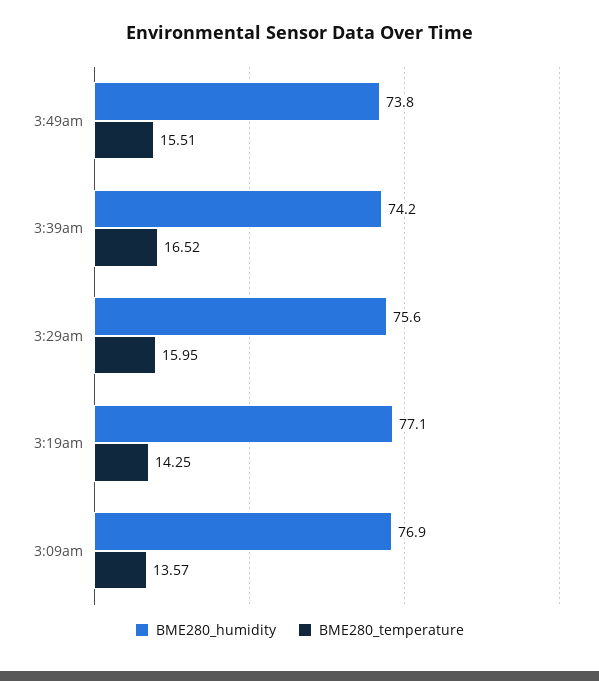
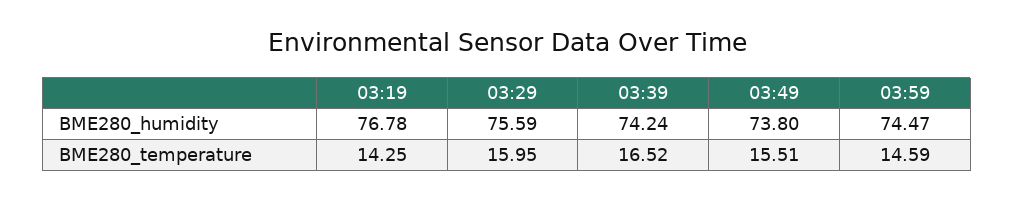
BME280_humidity, 3:19am: 77.1 -> 76.78
BME280_humidity, 3:09am: 76.9 -> none
BME280_temperature, 3:09am: 13.57 -> none
BME280_humidity, 03:59: none -> 74.47
BME280_temperature, 03:59: none -> 14.59

